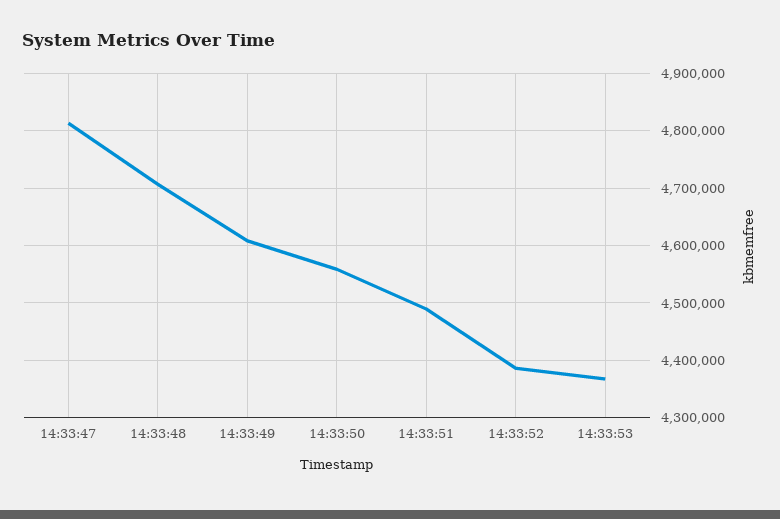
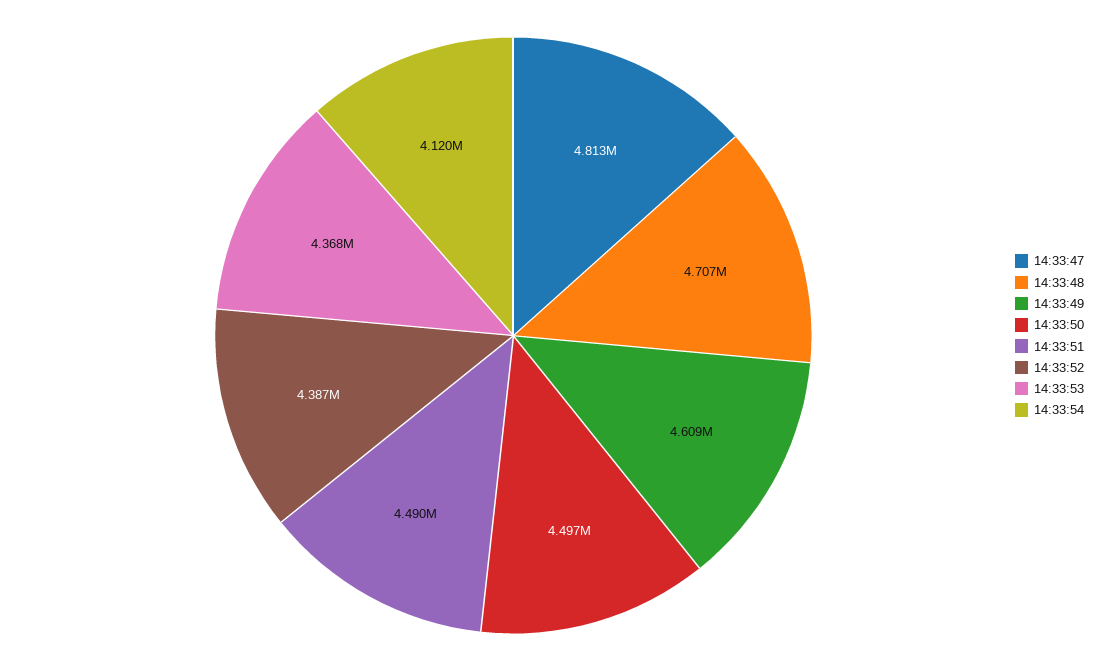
14:33:50: 4560000 -> 4497000
14:33:54: none -> 4120000

